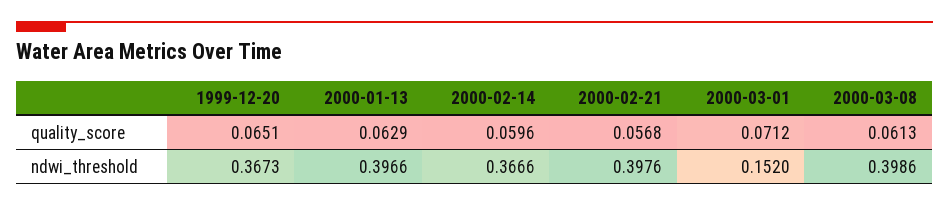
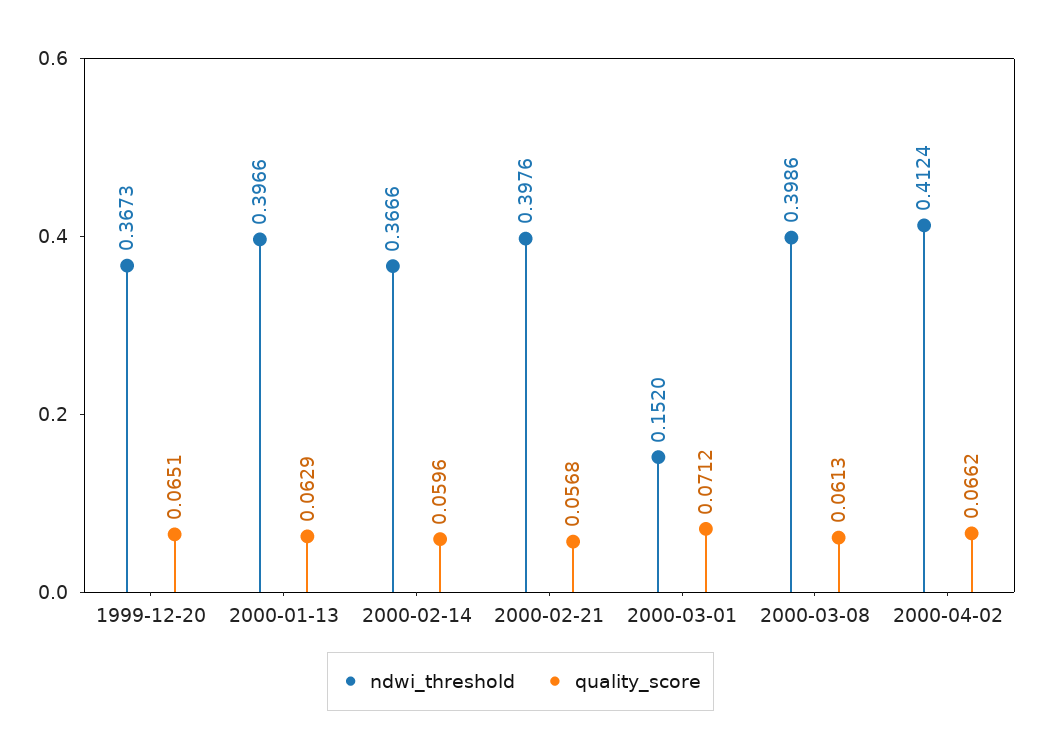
ndwi_threshold, 2000-04-02: none -> 0.4124
quality_score, 2000-04-02: none -> 0.0662

